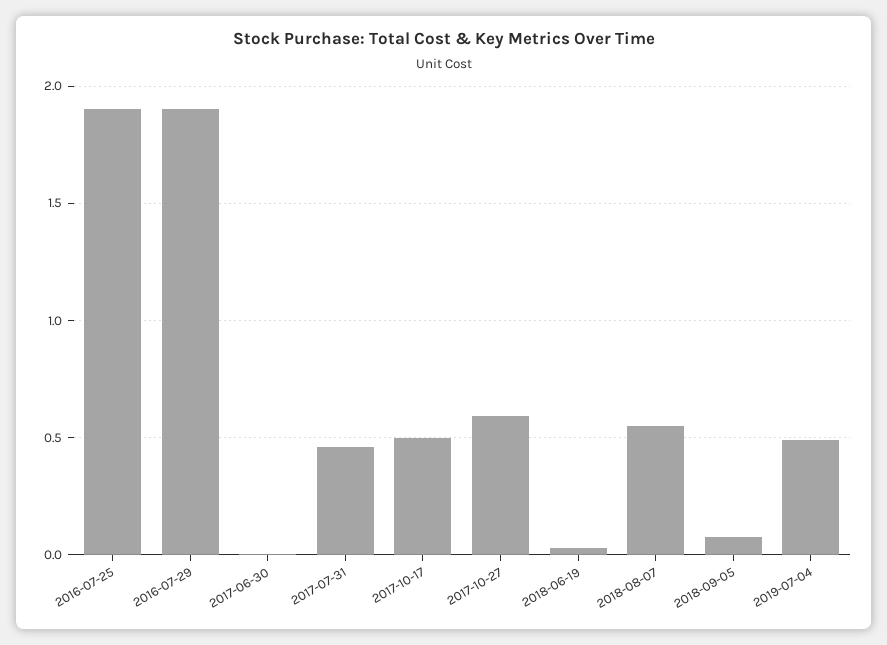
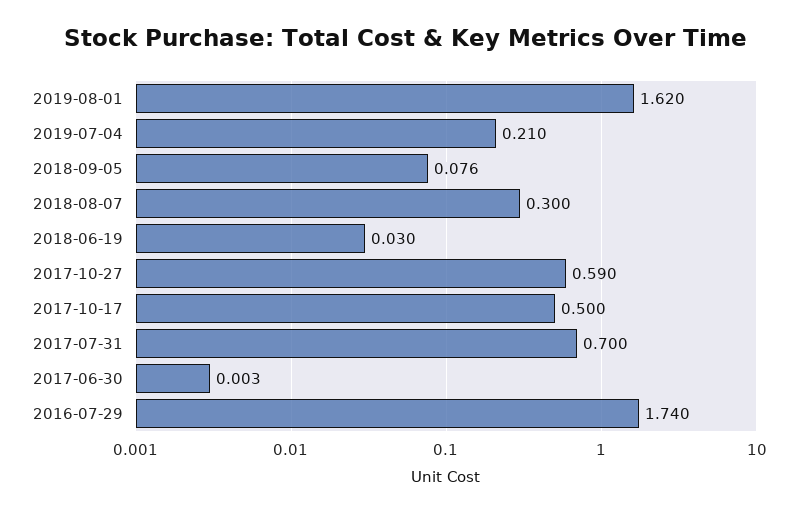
2016-07-25: 1.9 -> none
2016-07-29: 1.9 -> 1.74
2017-07-31: 0.45 -> 0.7
2018-08-07: 0.55 -> 0.3
2019-07-04: 0.5 -> 0.21
2019-08-01: none -> 1.62

